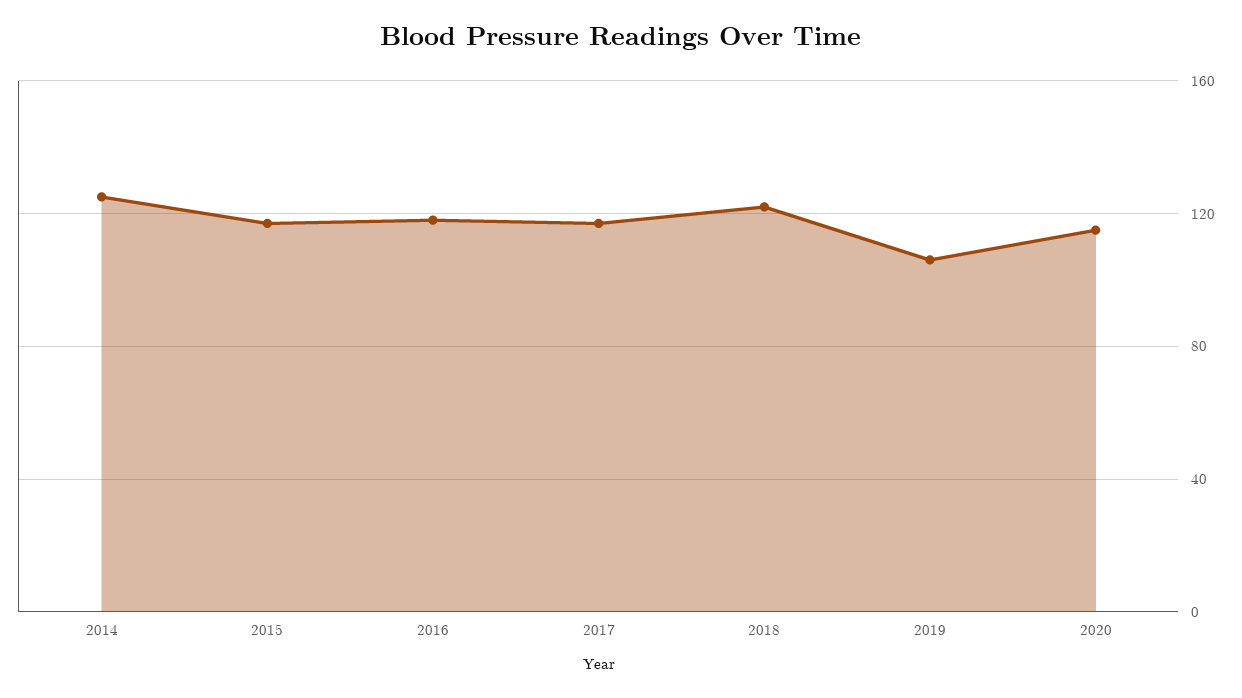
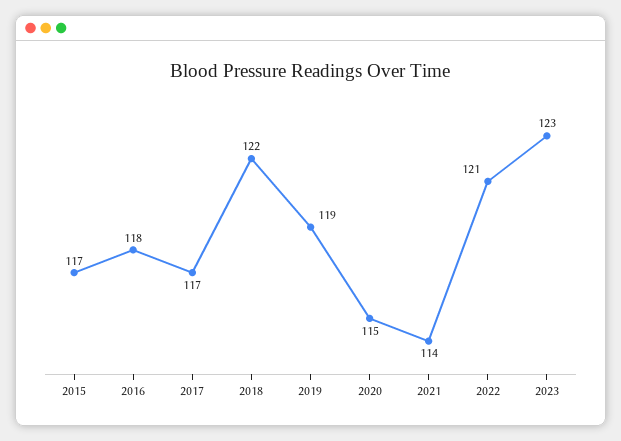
2014: 125 -> none
2019: 105 -> 119
2021: none -> 114
2022: none -> 121
2023: none -> 123

